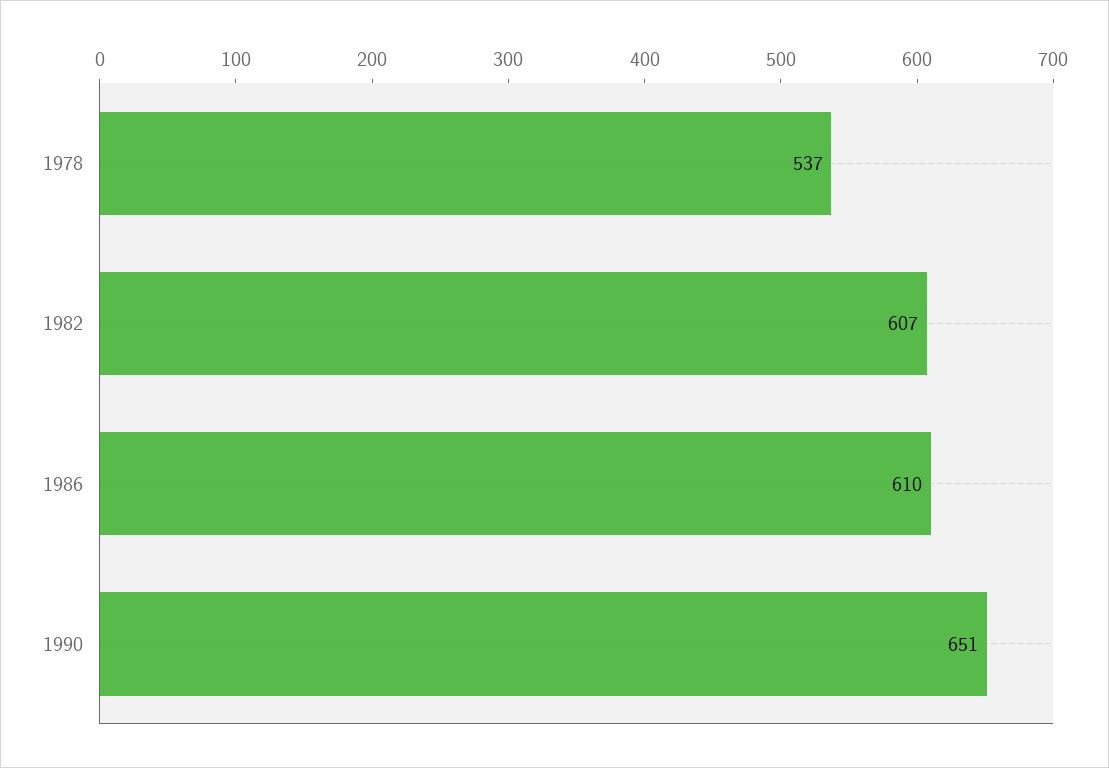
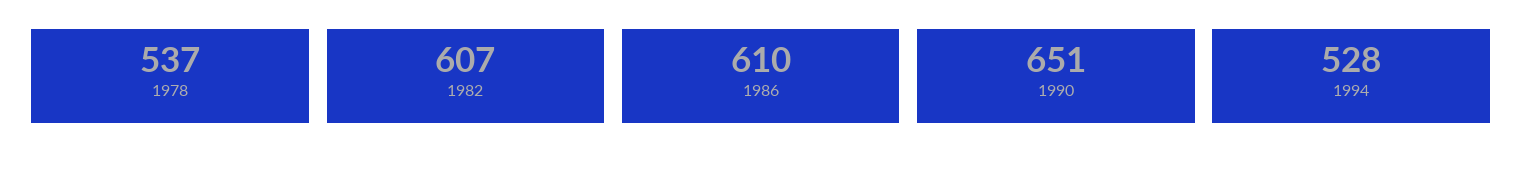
1994: none -> 528

